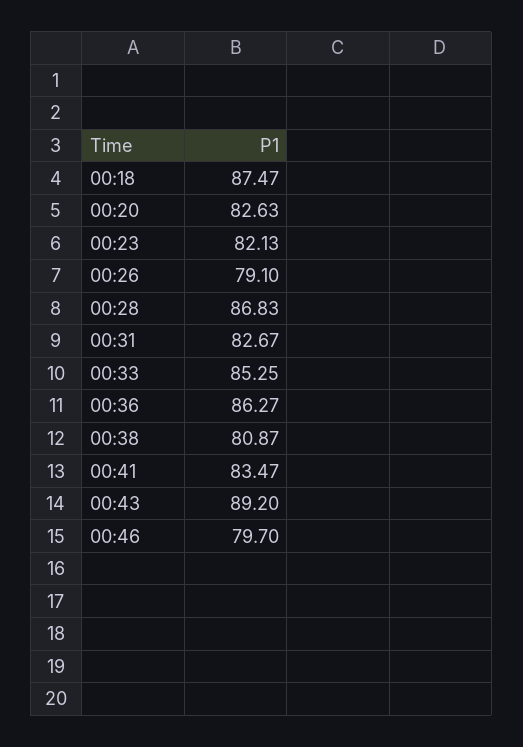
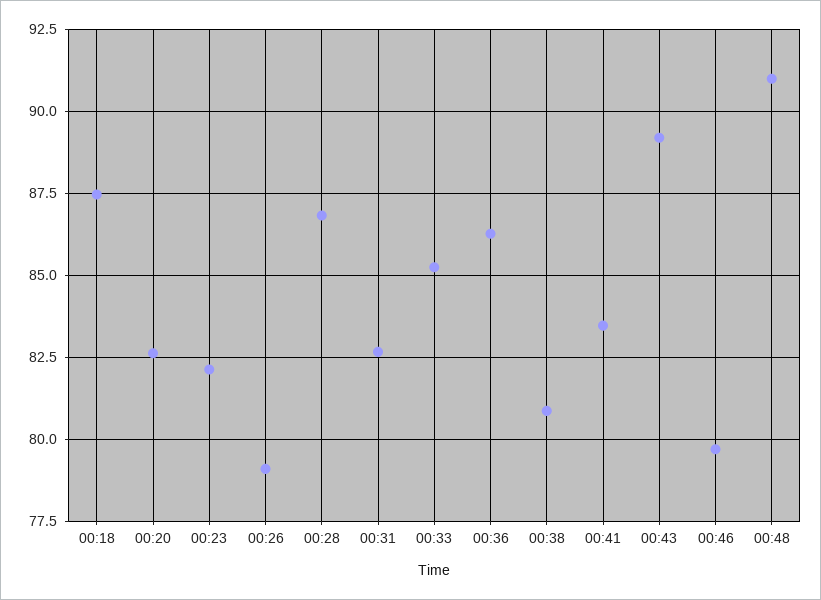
00:48: none -> 91

